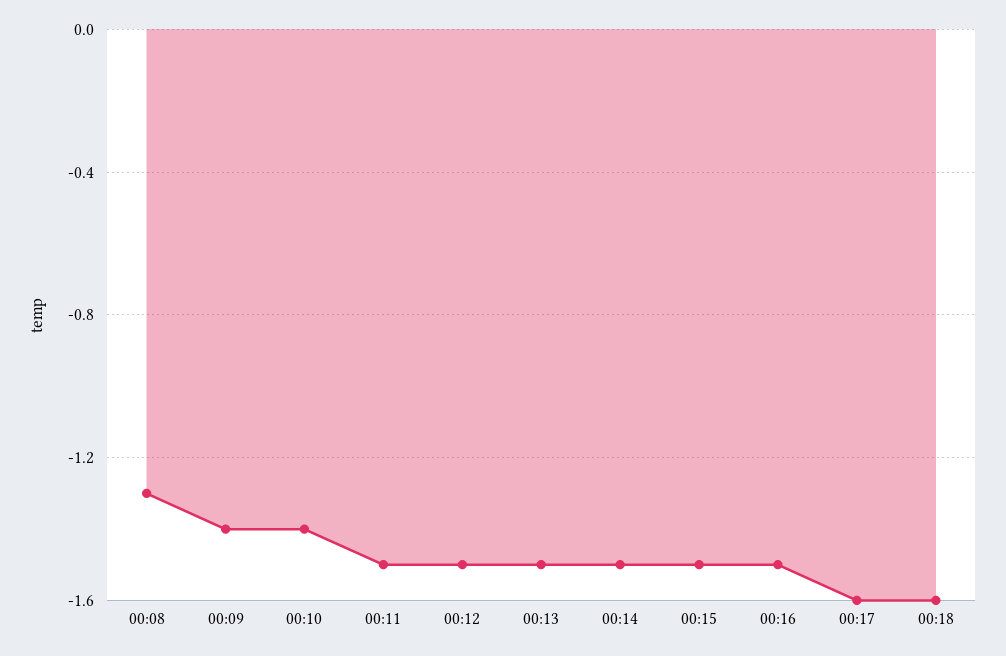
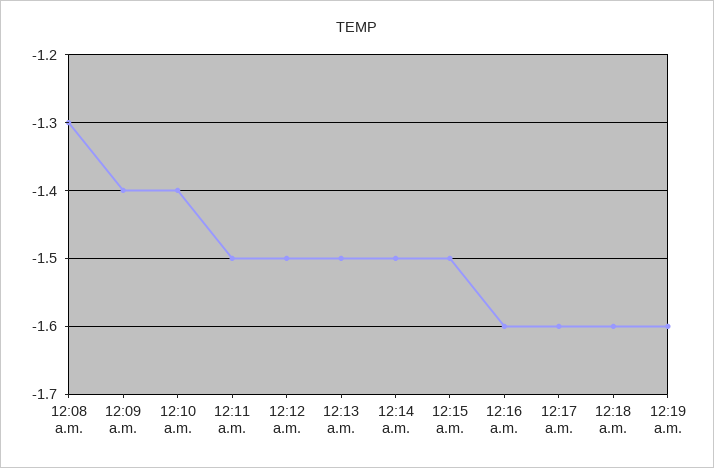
00:16: -1.5 -> -1.6
12:19 a.m.: none -> -1.6

